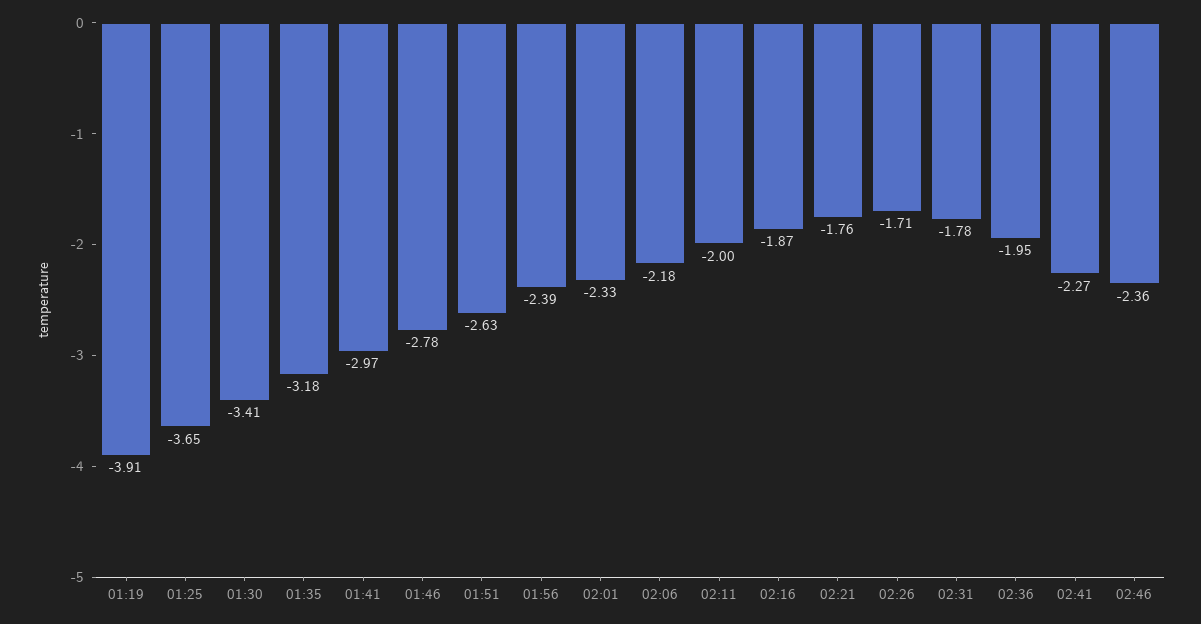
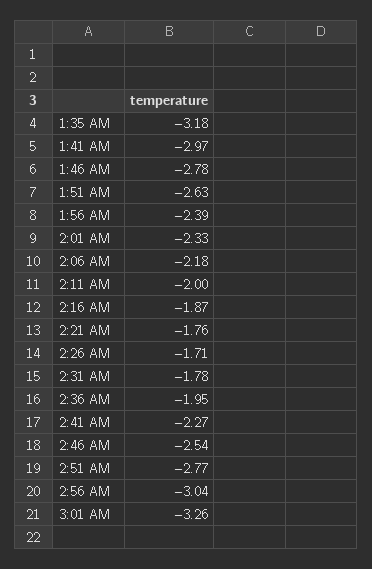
01:19: -3.91 -> none
01:25: -3.65 -> none
01:30: -3.41 -> none
02:46: -2.36 -> -2.54
2:51 AM: none -> -2.77
2:56 AM: none -> -3.04
3:01 AM: none -> -3.26

